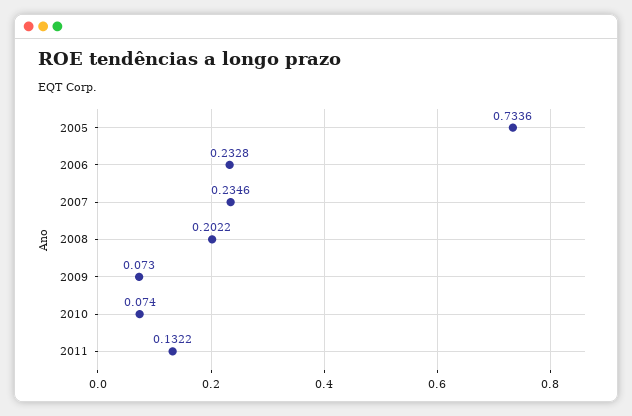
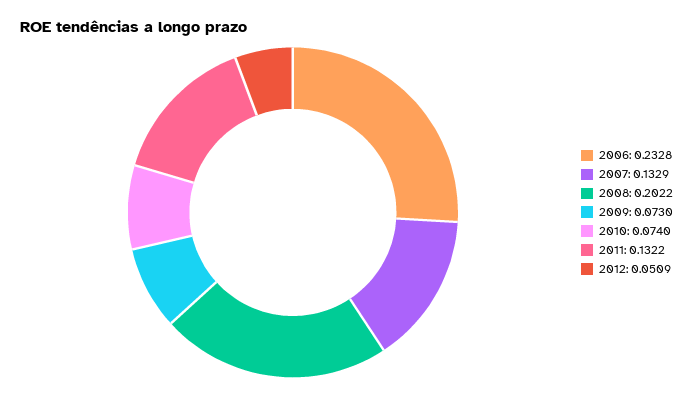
2005: 0.7336 -> none
2007: 0.2346 -> 0.1329
2012: none -> 0.0509

